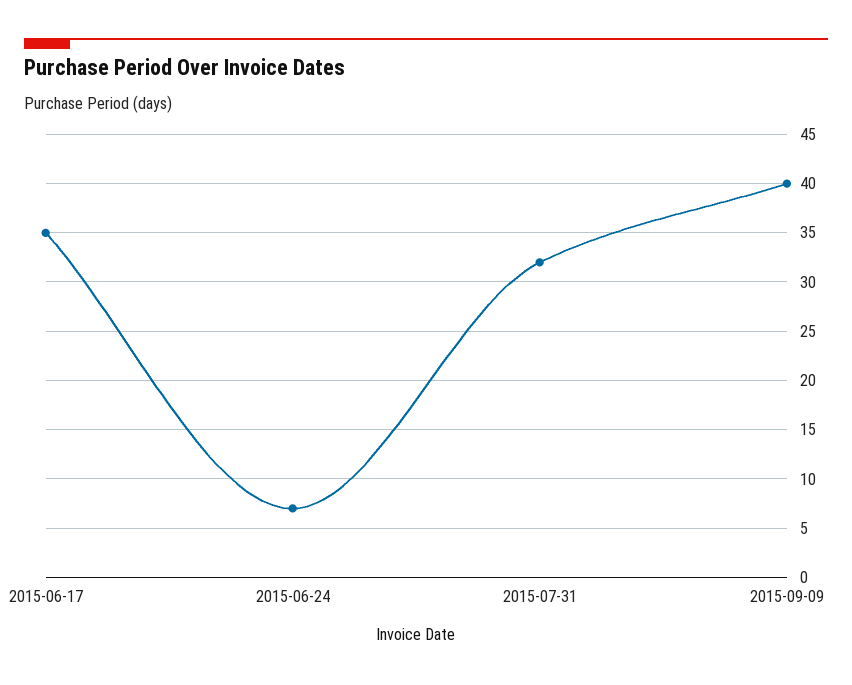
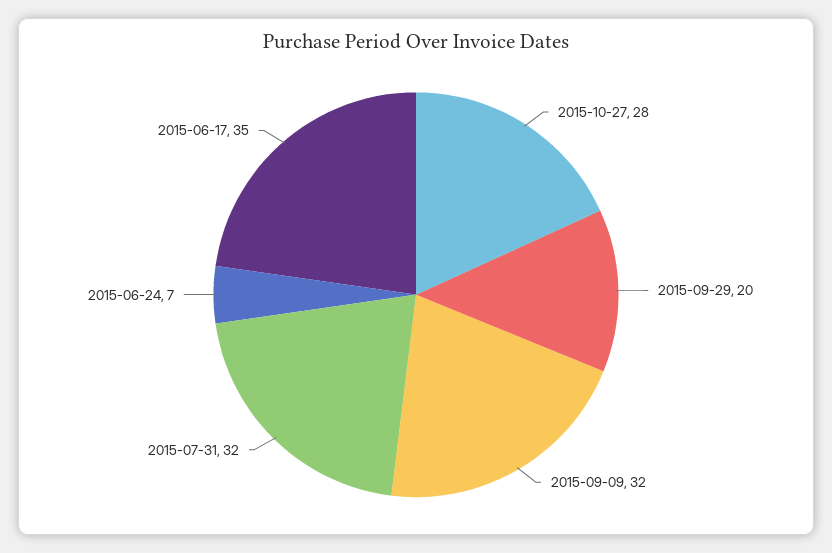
2015-09-09: 40 -> 32
2015-10-27: none -> 28
2015-09-29: none -> 20

